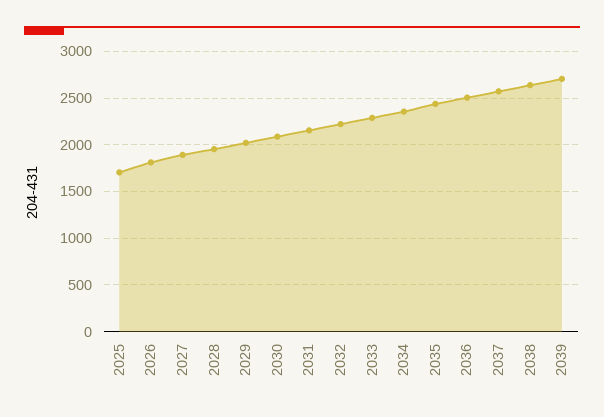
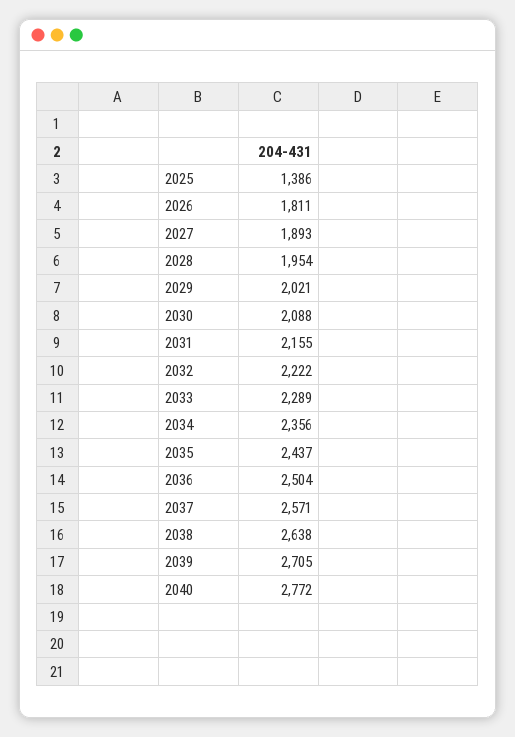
2025: 1700 -> 1386
2040: none -> 2772

